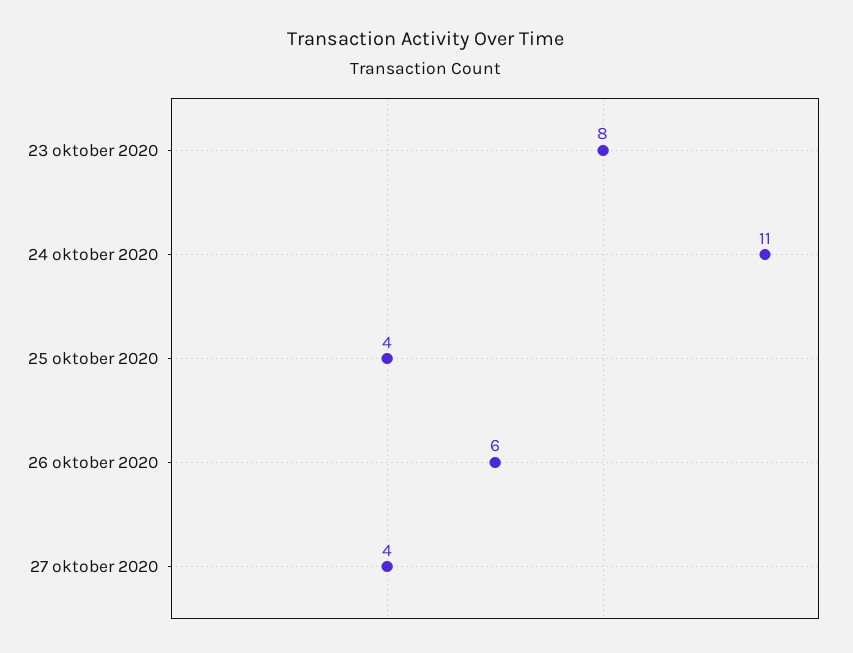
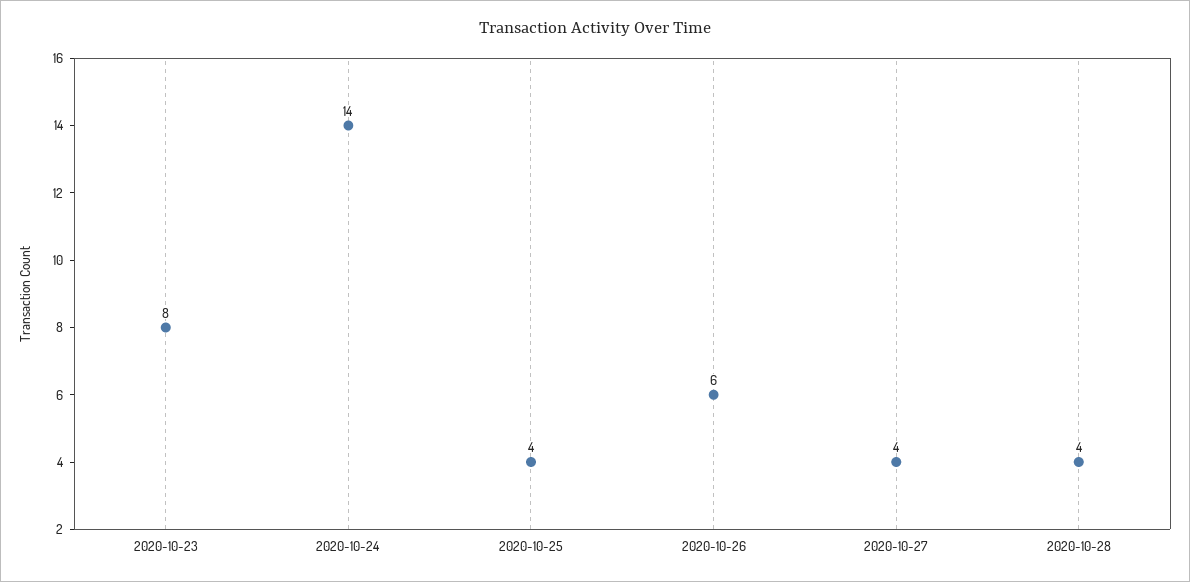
24 oktober 2020: 11 -> 14
2020-10-28: none -> 4

